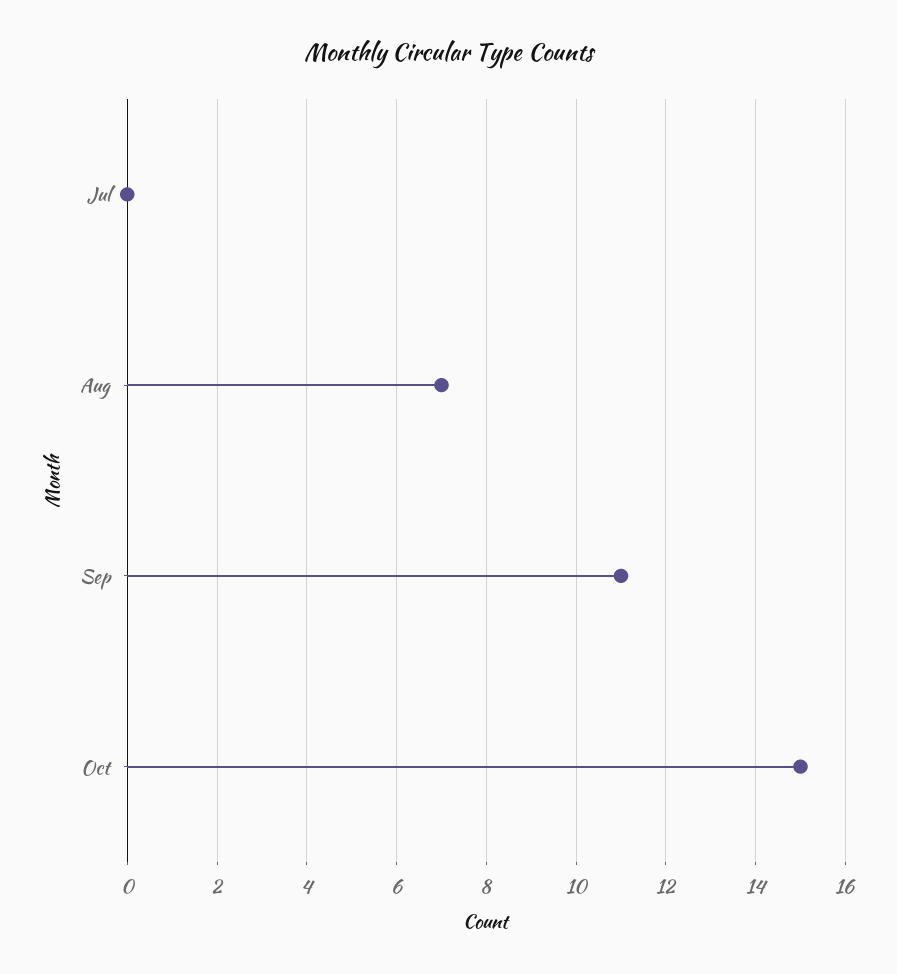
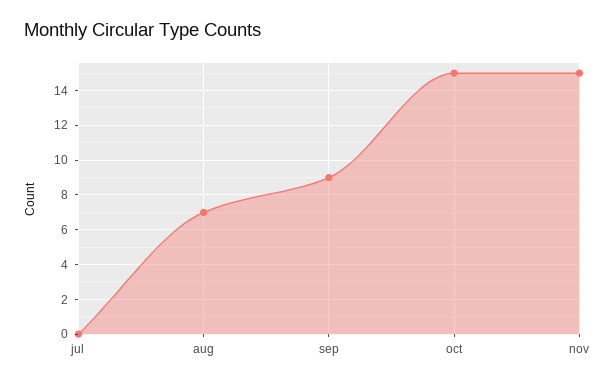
Sep: 11 -> 9
nov: none -> 15

